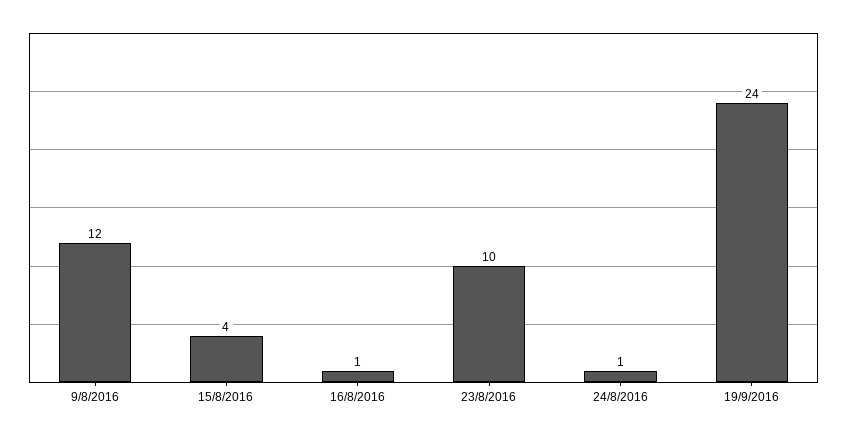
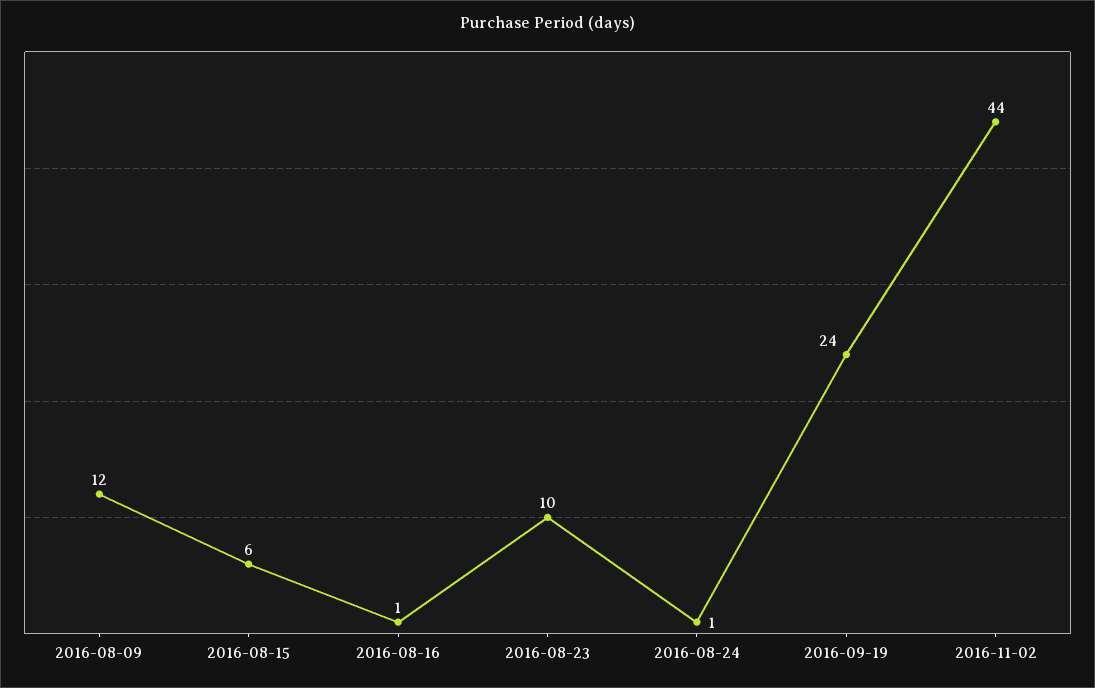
15/8/2016: 4 -> 6
2016-11-02: none -> 44

